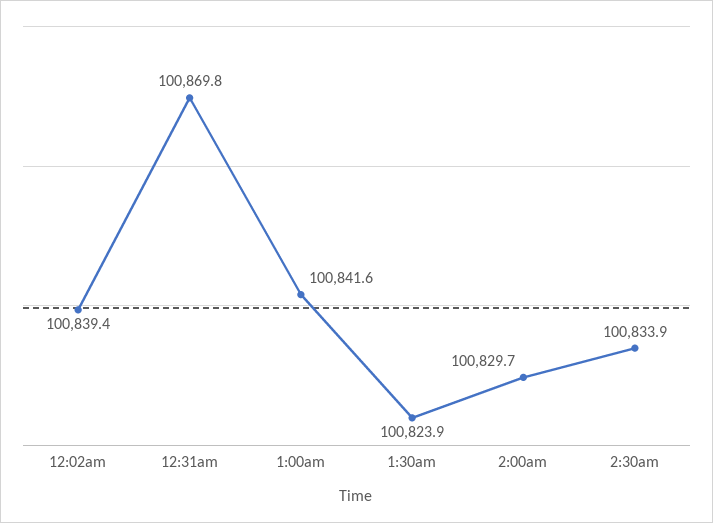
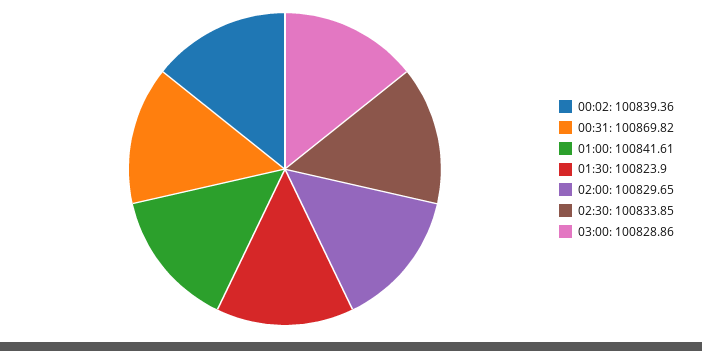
03:00: none -> 100828.86

